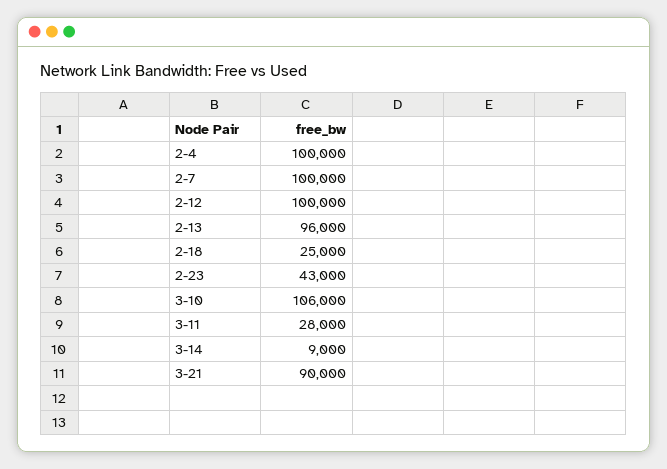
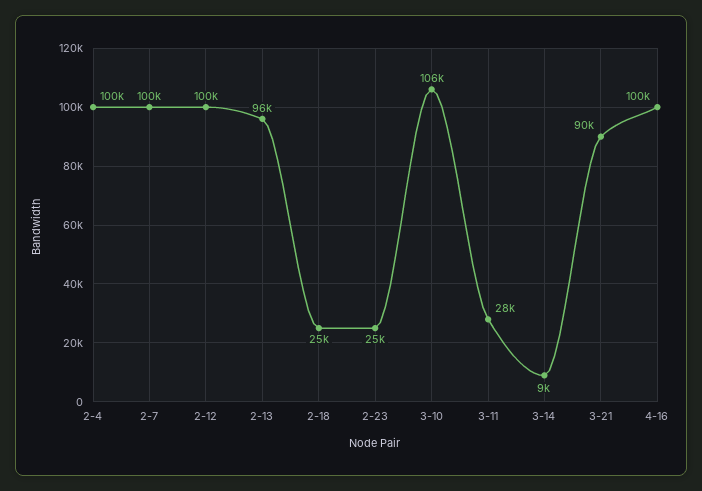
2-23: 43000 -> 25000
4-16: none -> 100000

